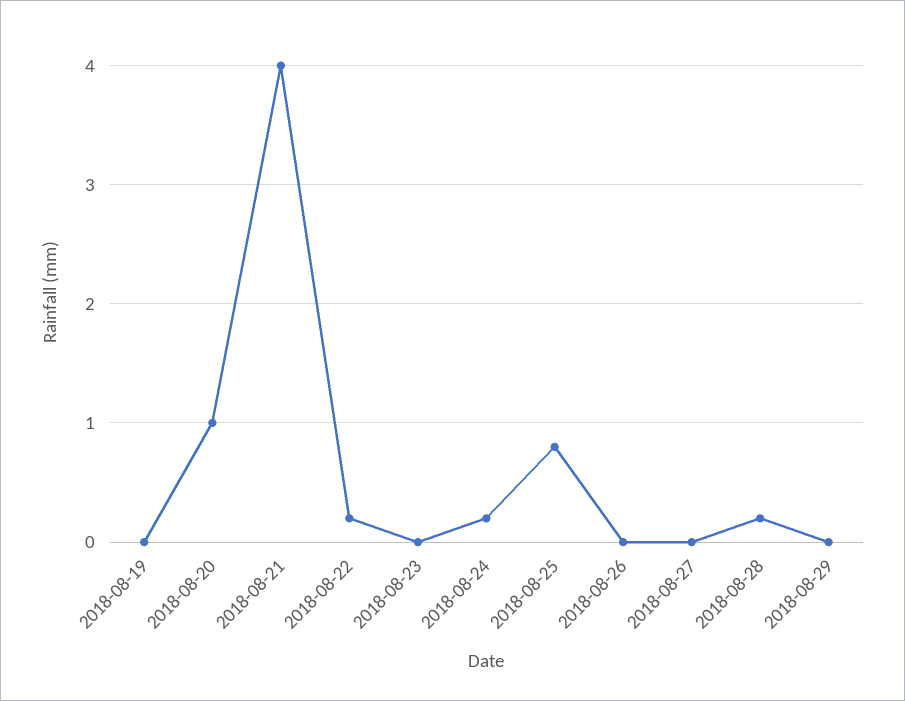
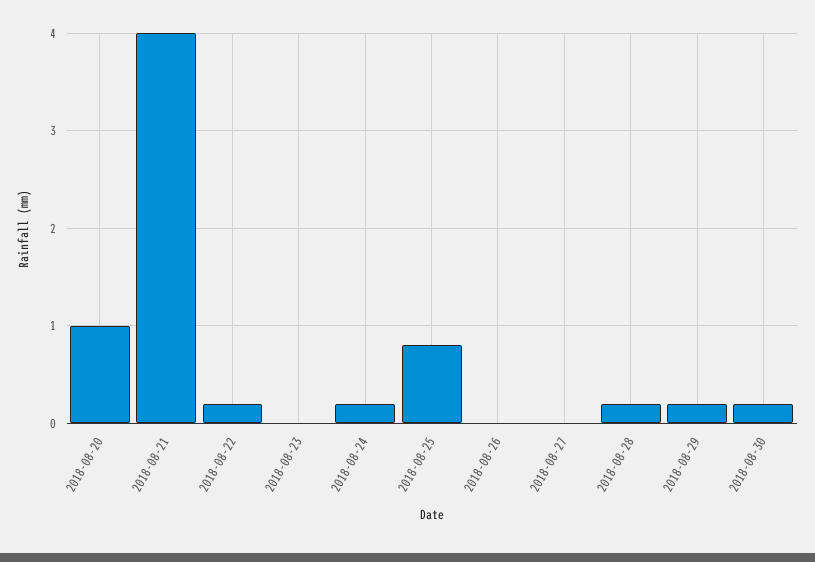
2018-08-19: 0 -> none
2018-08-29: 0 -> 0.2
2018-08-30: none -> 0.2

